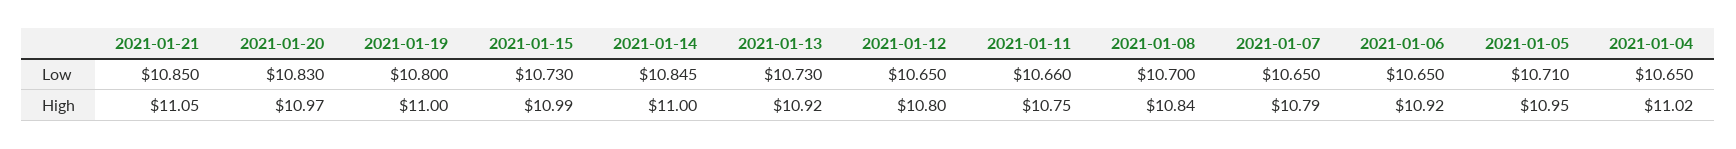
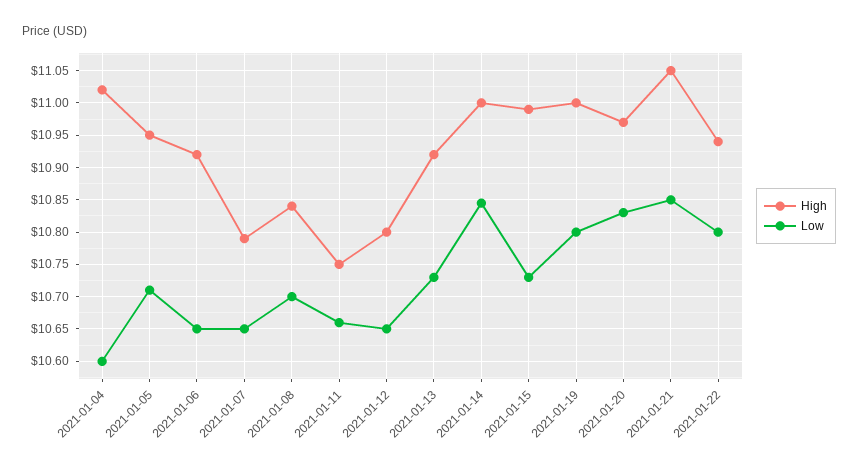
Low, 2021-01-04: 10.65 -> 10.6
High, 2021-01-22: none -> 10.94
Low, 2021-01-22: none -> 10.8

